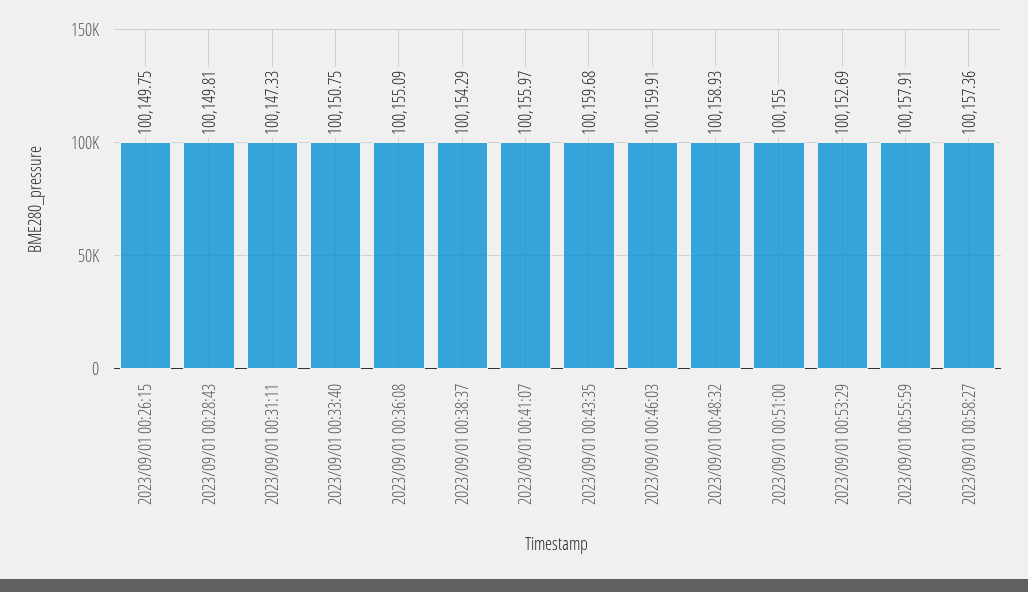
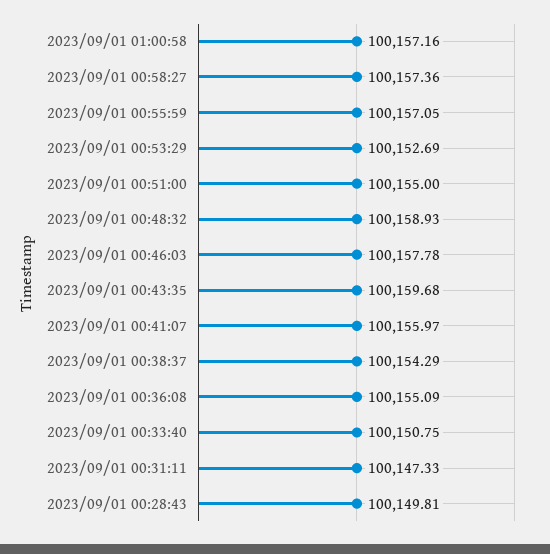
2023/09/01 00:26:15: 100149.75 -> none
2023/09/01 00:46:03: 100159.91 -> 100157.78
2023/09/01 00:55:59: 100157.91 -> 100157.05
2023/09/01 01:00:58: none -> 100157.16

